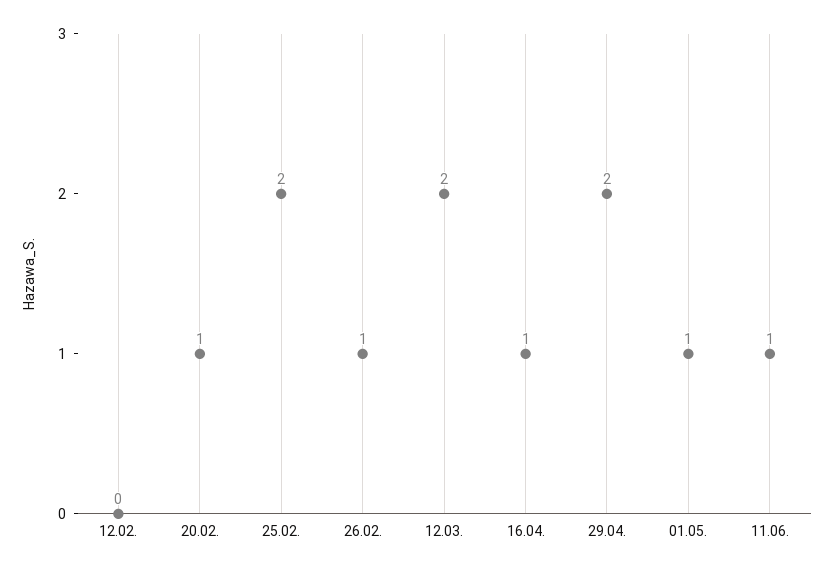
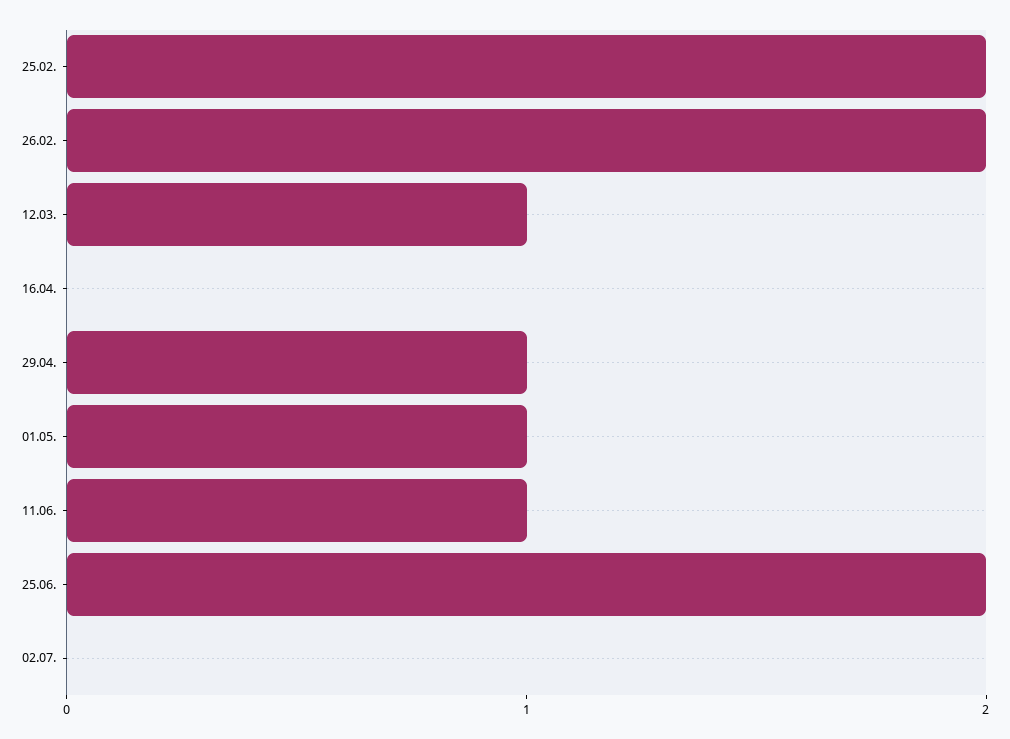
12.02.: 0 -> none
20.02.: 1 -> none
26.02.: 1 -> 2
12.03.: 2 -> 1
16.04.: 1 -> 0
29.04.: 2 -> 1
25.06.: none -> 2
02.07.: none -> 0

